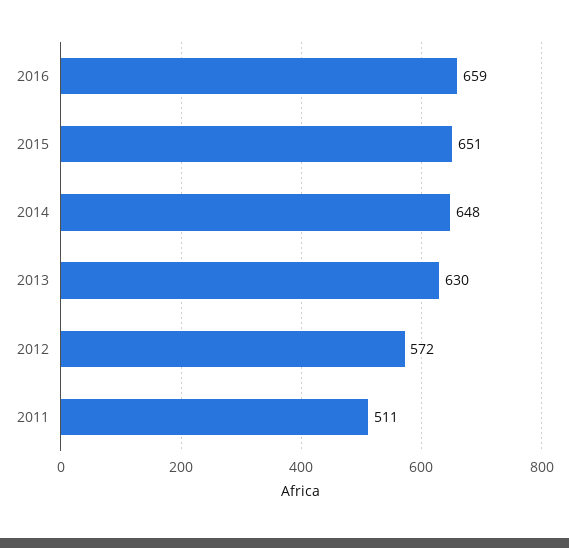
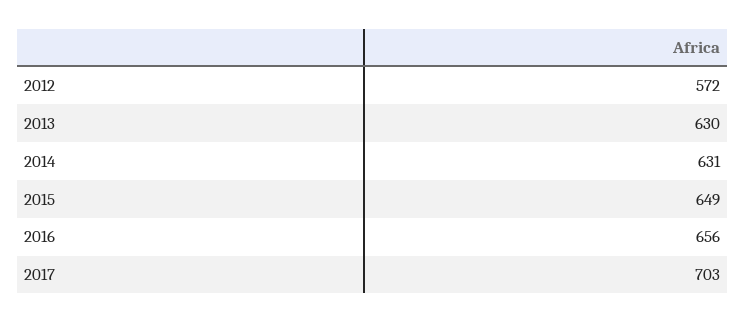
2016: 659 -> 656
2015: 651 -> 649
2014: 648 -> 631
2011: 511 -> none
2017: none -> 703

